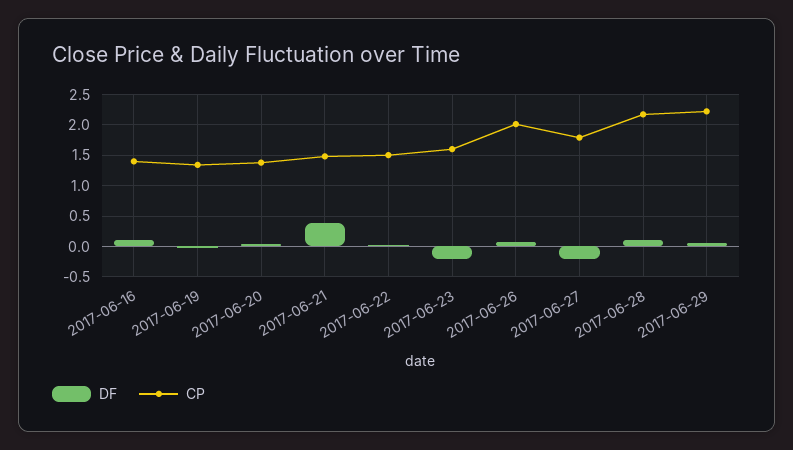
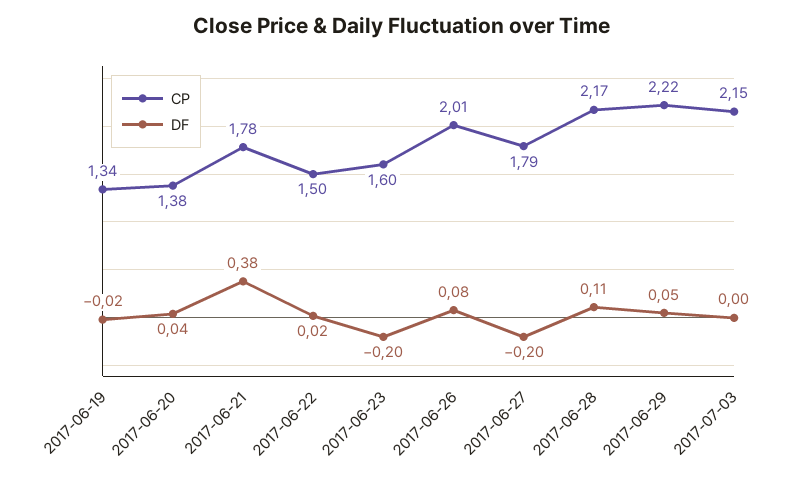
DF, 2017-06-16: 0.1 -> none
CP, 2017-06-16: 1.4 -> none
CP, 2017-06-21: 1.5 -> 1.78
CP, 2017-07-03: none -> 2.15
DF, 2017-07-03: none -> 0

